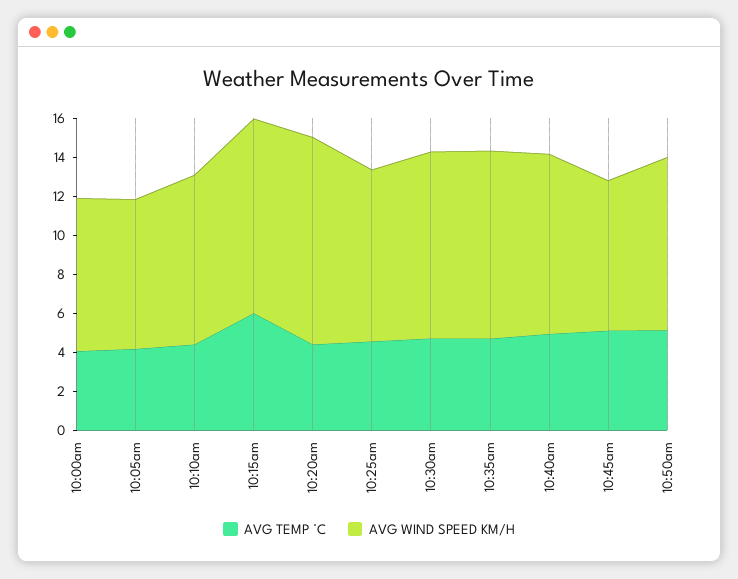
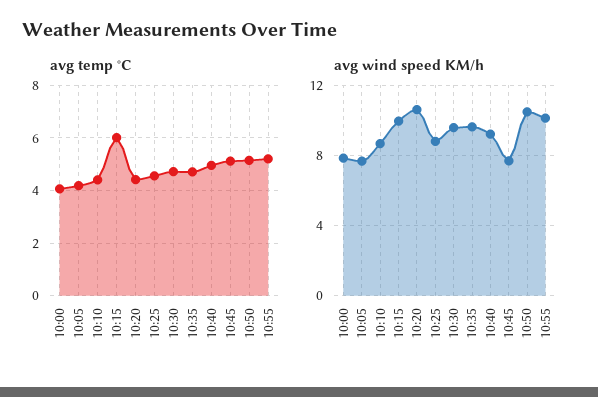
AVG WIND SPEED KM/H, 10:50am: 9 -> 10.5
AVG TEMP °C, 10:55: none -> 5.25
AVG WIND SPEED KM/H, 10:55: none -> 10

